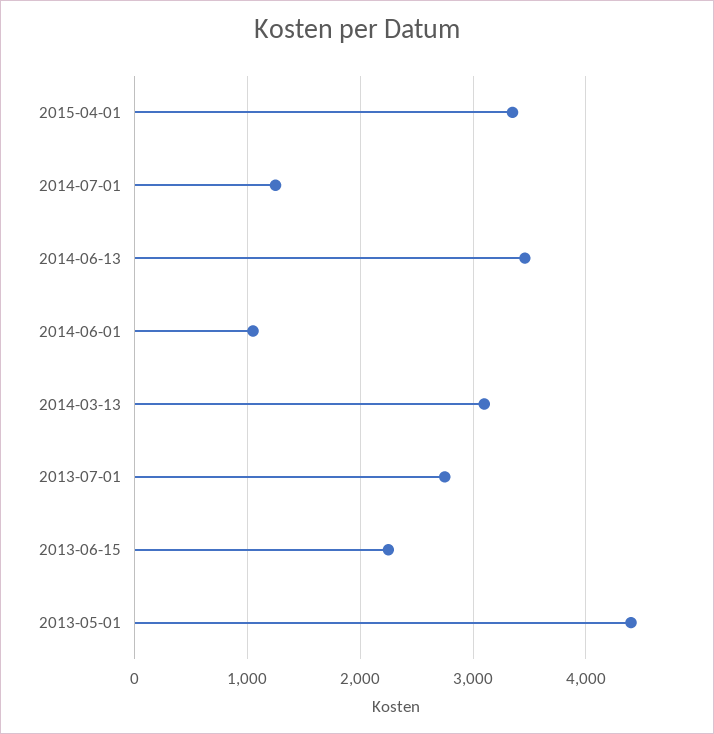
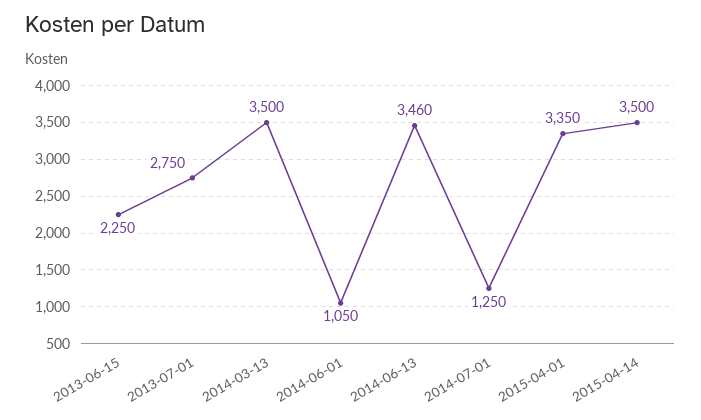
2014-03-13: 3100 -> 3500
2013-05-01: 4400 -> none
2015-04-14: none -> 3500

